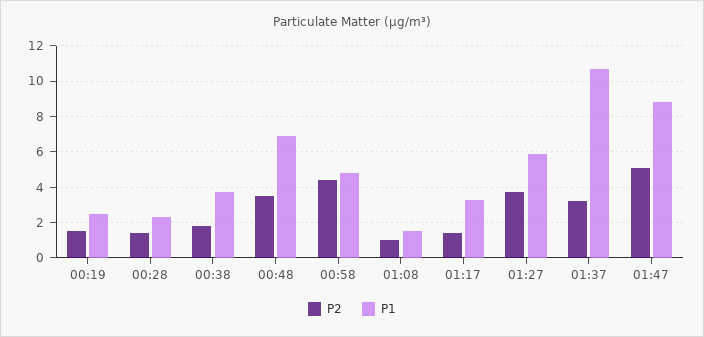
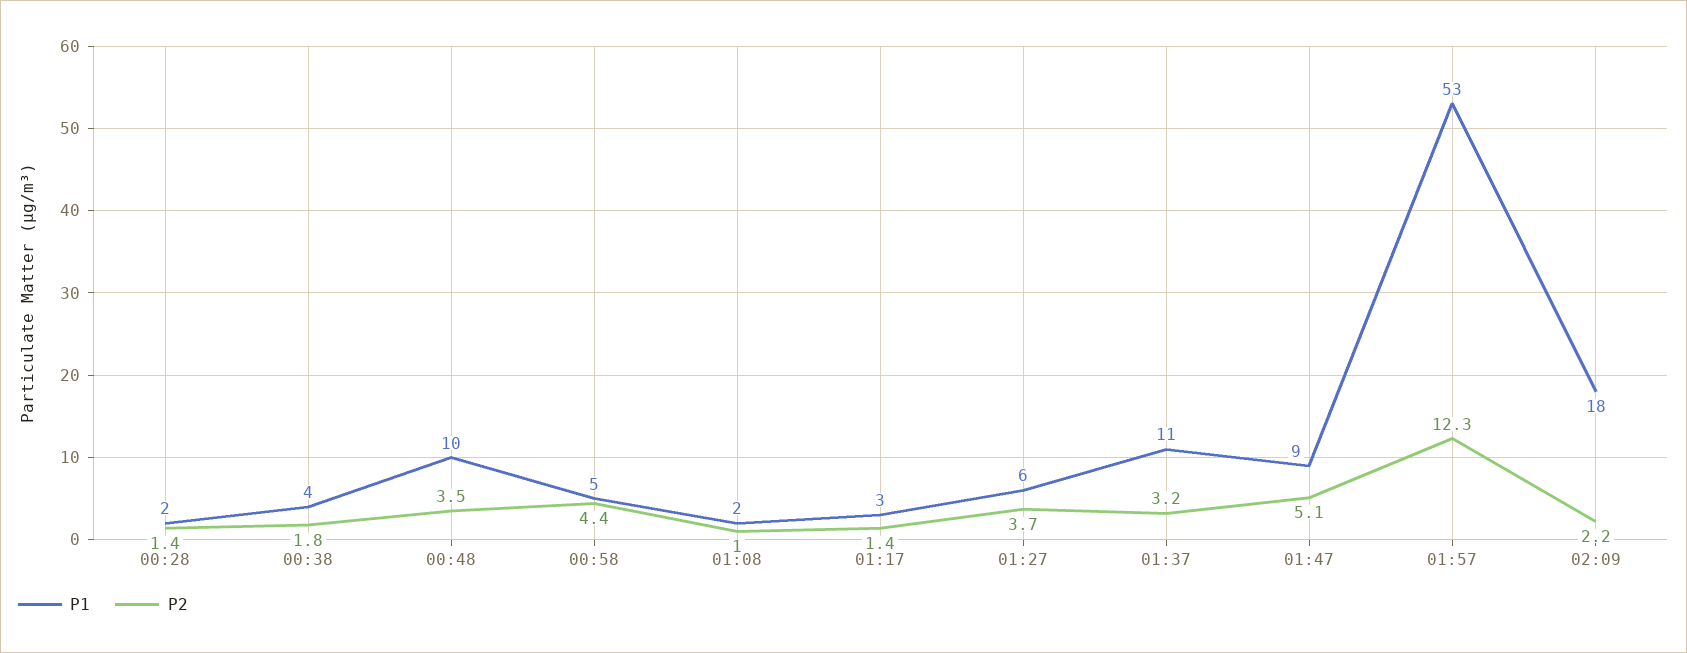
P2, 00:19: 1.5 -> none
P1, 00:19: 2.5 -> none
P1, 00:48: 7 -> 10
P1, 01:57: none -> 53
P2, 01:57: none -> 12.3
P1, 02:09: none -> 18
P2, 02:09: none -> 2.2

